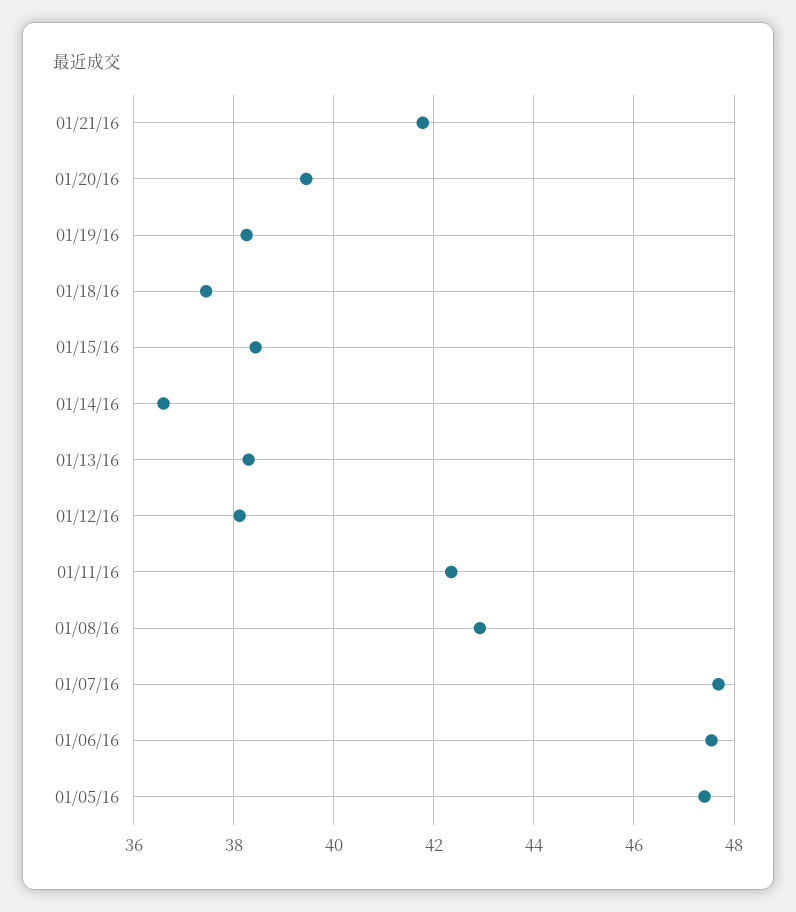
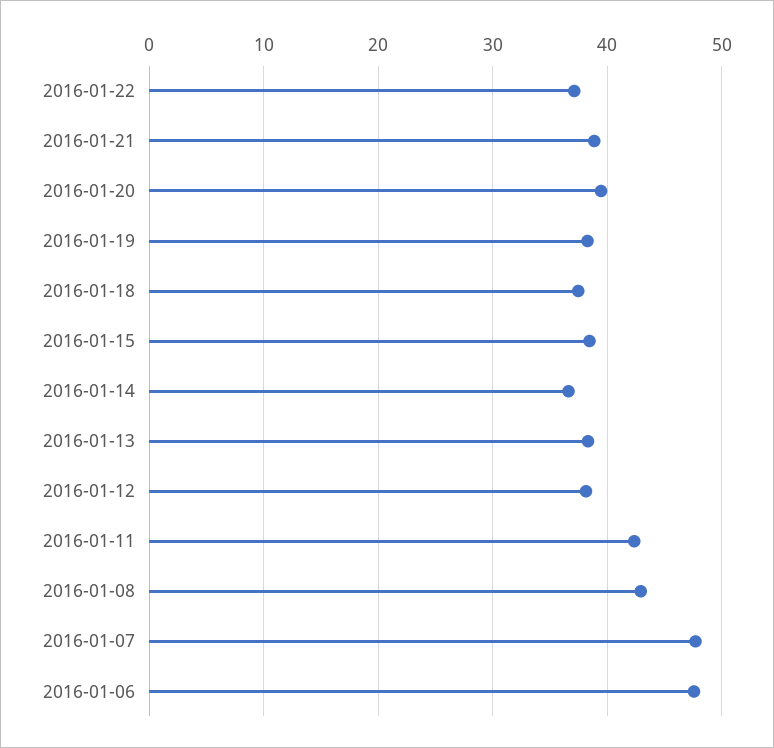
01/21/16: 41.8 -> 39
01/05/16: 47.4 -> none
2016-01-22: none -> 37

